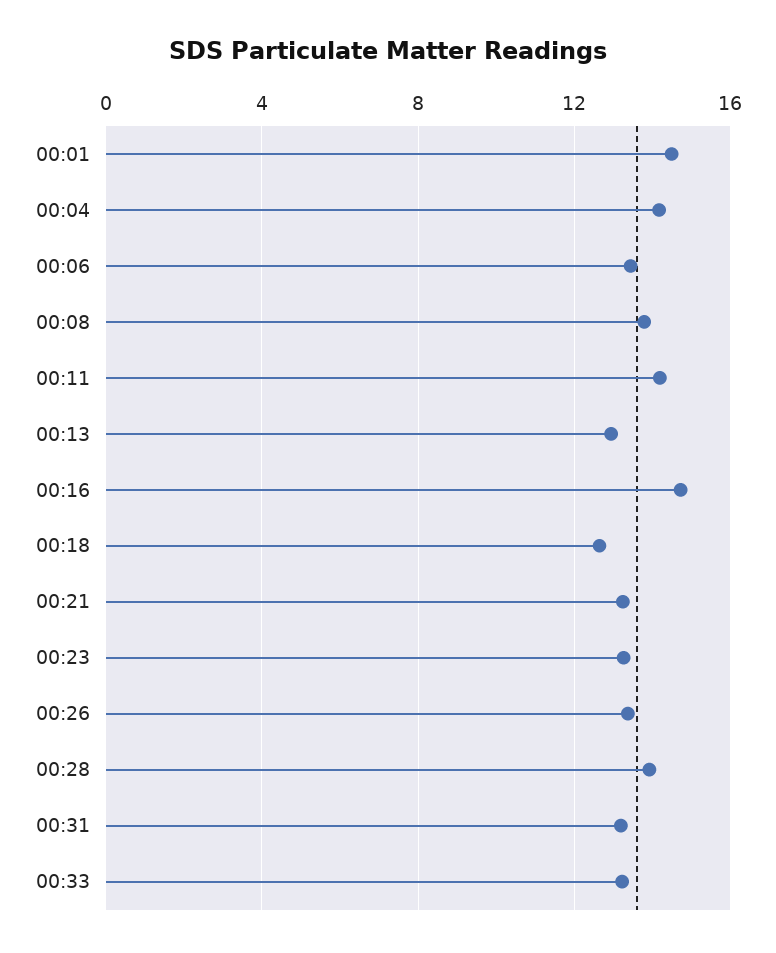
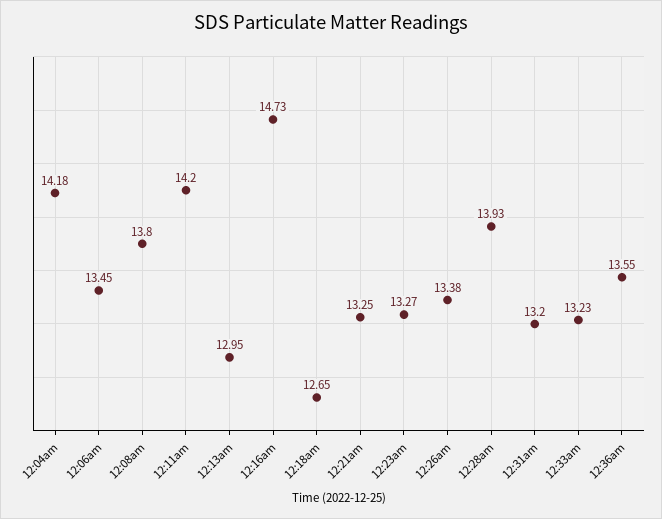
00:01: 14.5 -> none
12:36am: none -> 13.55

